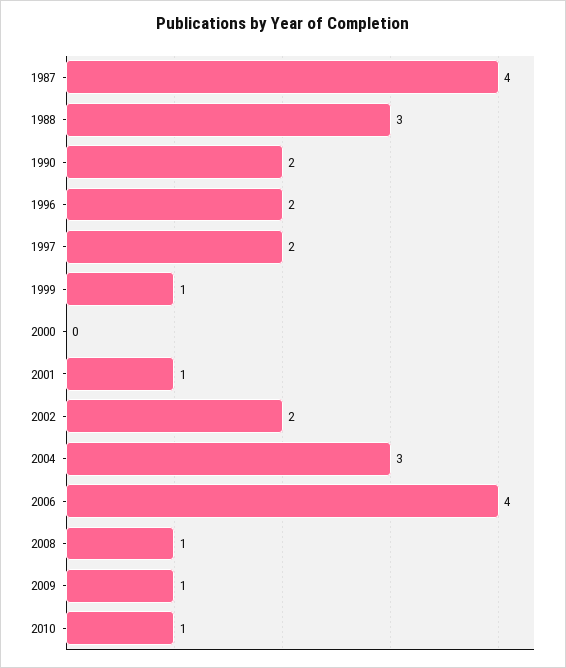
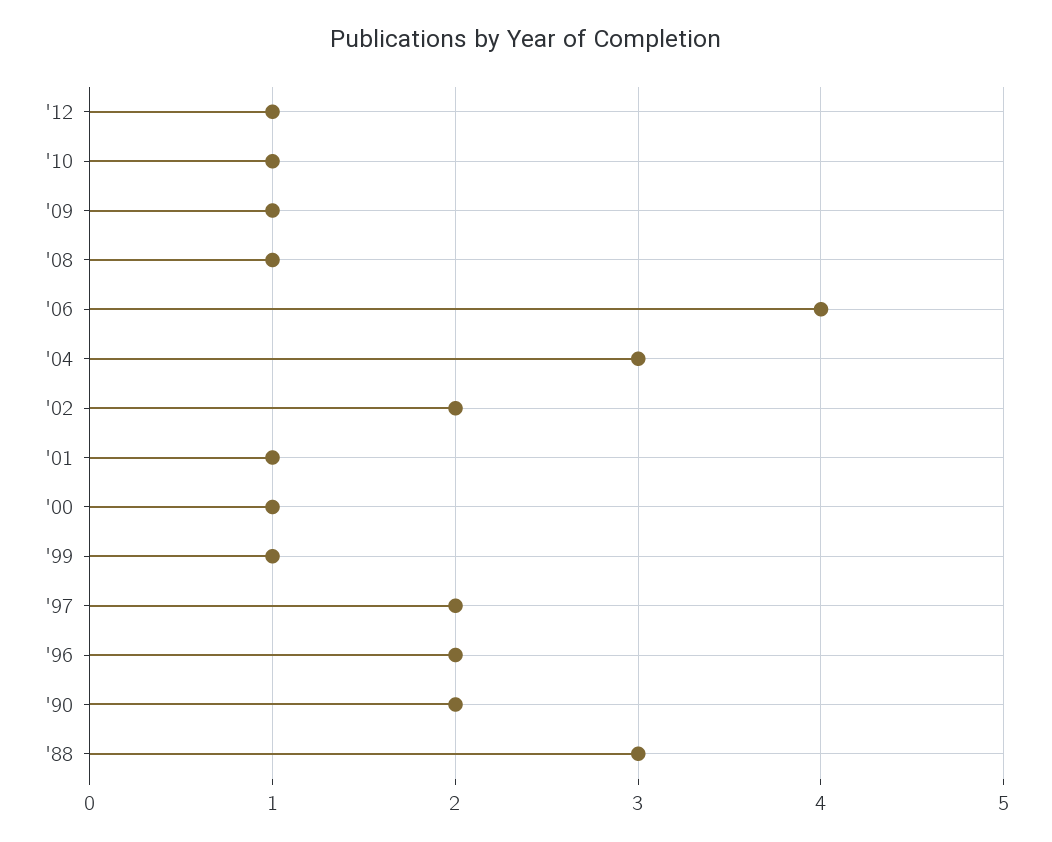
1987: 4 -> none
2000: 0 -> 1
'12: none -> 1

